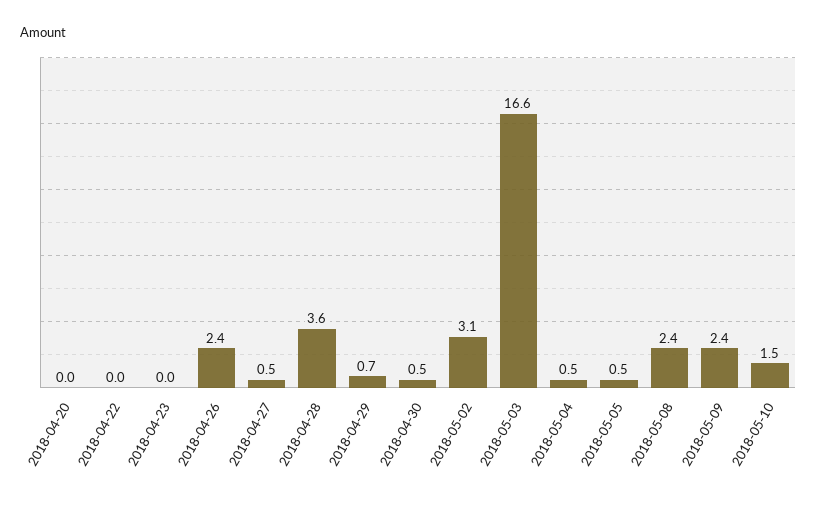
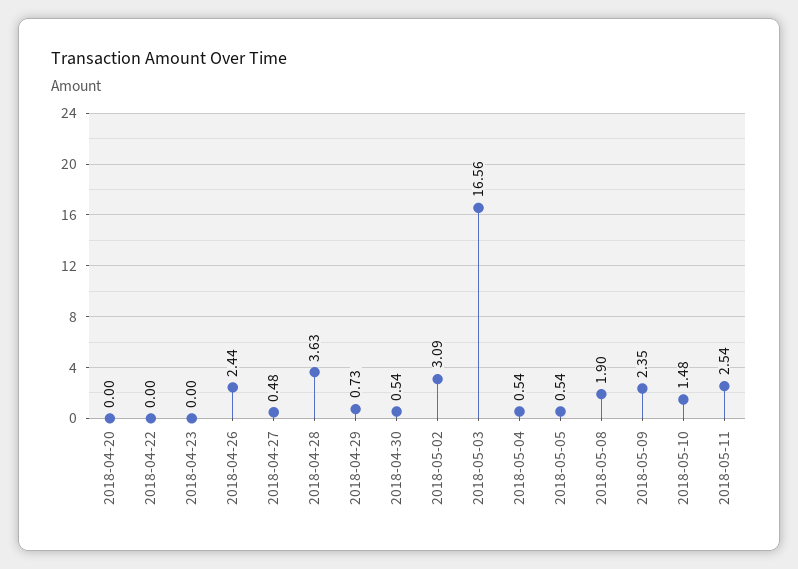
2018-05-08: 2.4 -> 1.9
2018-05-11: none -> 2.54

